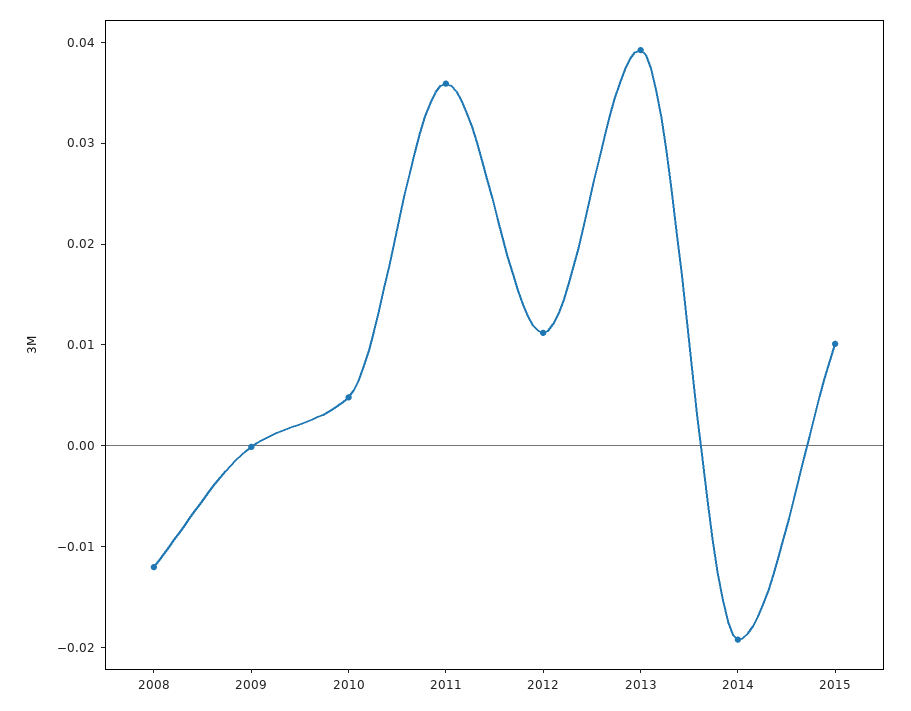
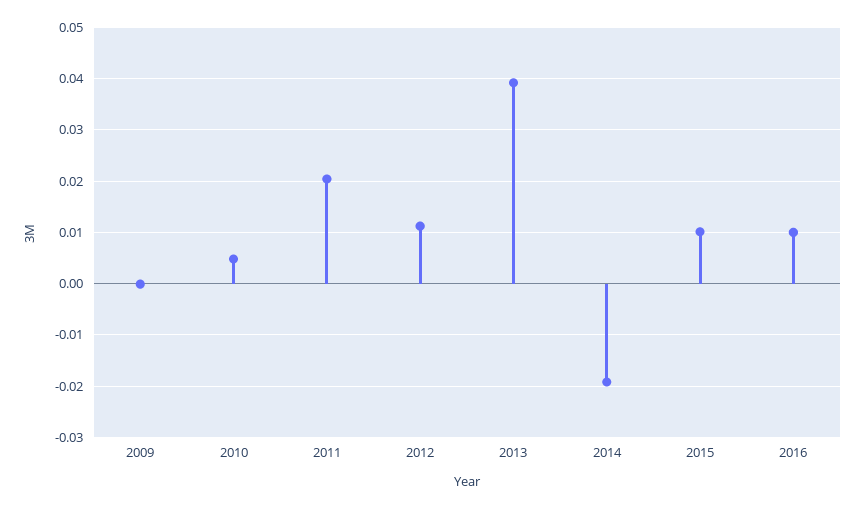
2008: -0.012 -> none
2011: 0.036 -> 0.02
2016: none -> 0.01

